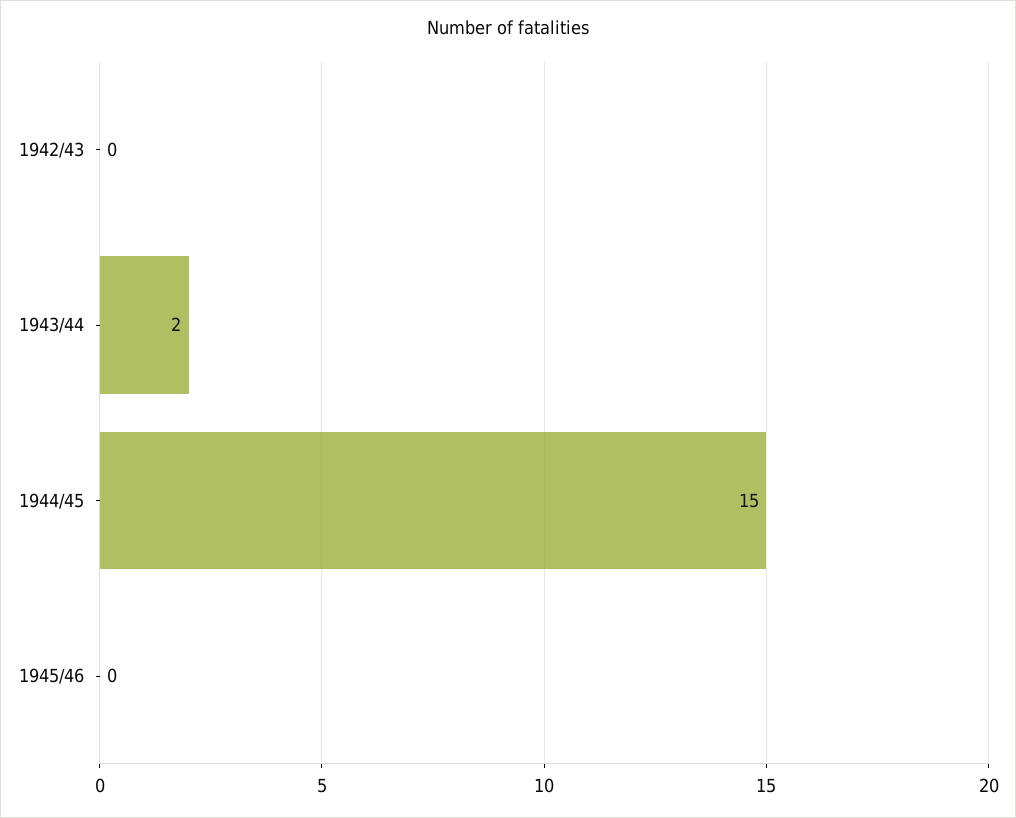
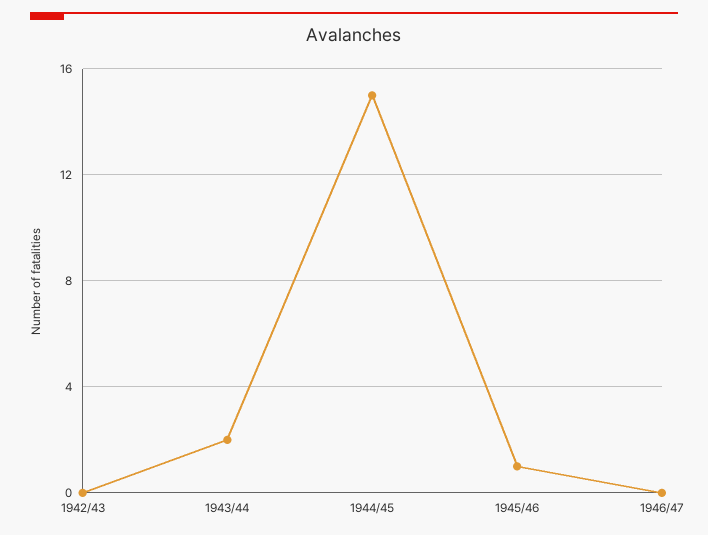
1945/46: 0 -> 1
1946/47: none -> 0

